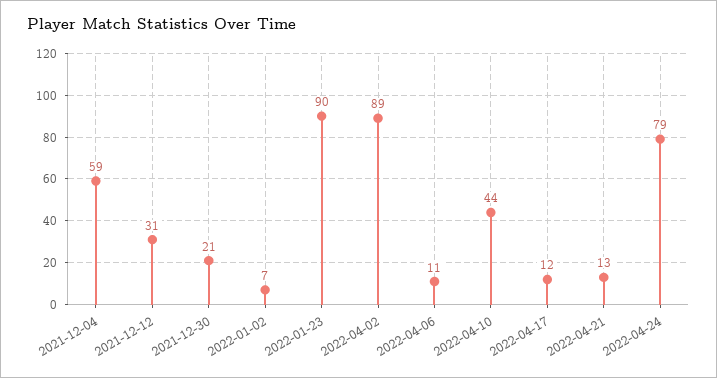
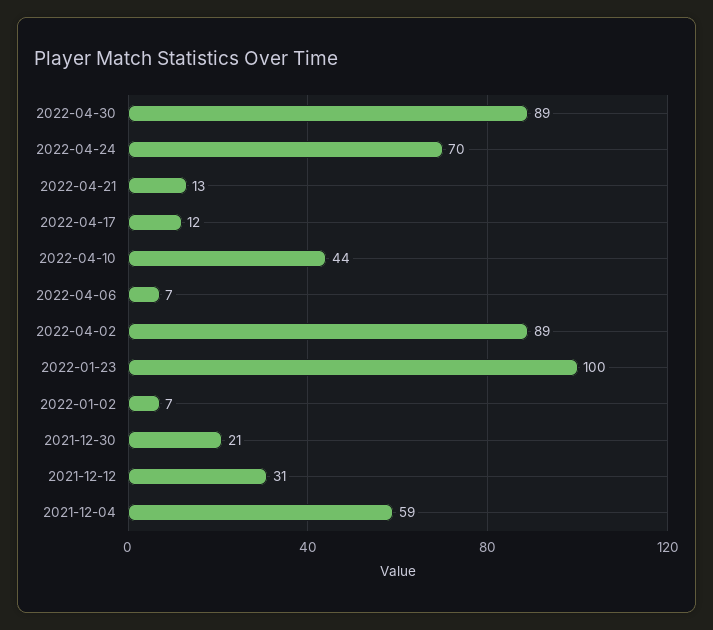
2022-01-23: 90 -> 100
2022-04-06: 11 -> 7
2022-04-24: 79 -> 70
2022-04-30: none -> 89

